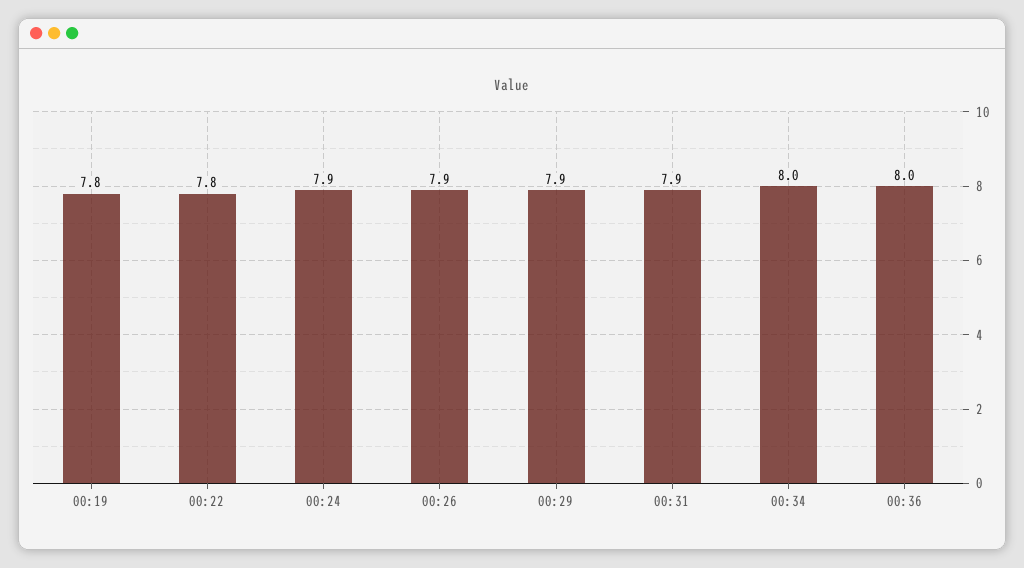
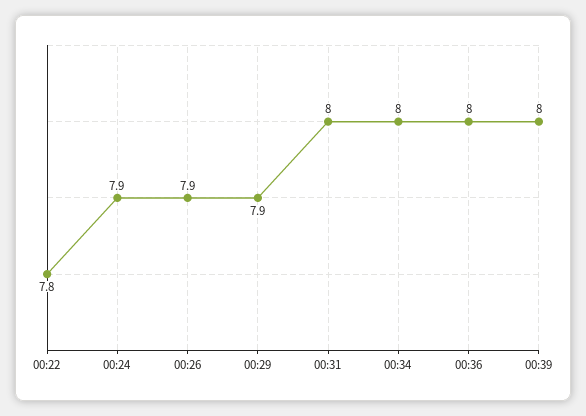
00:19: 7.8 -> none
00:31: 7.9 -> 8
00:39: none -> 8

